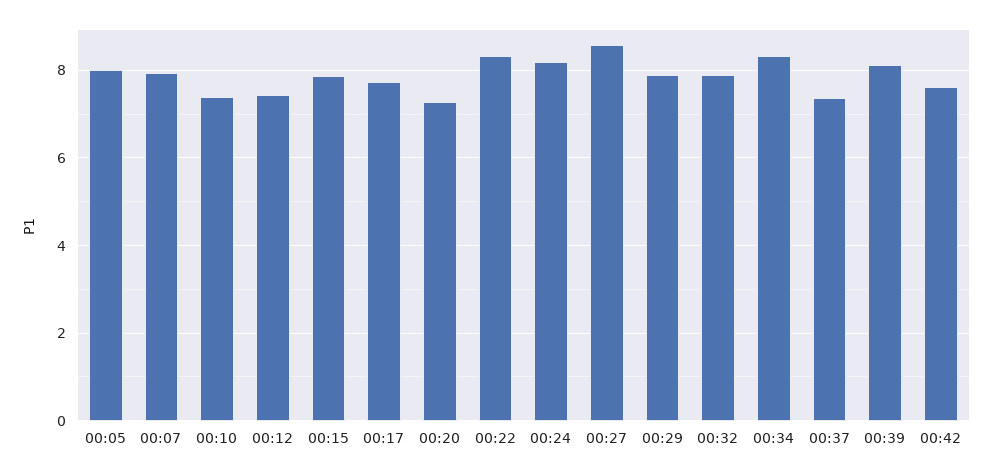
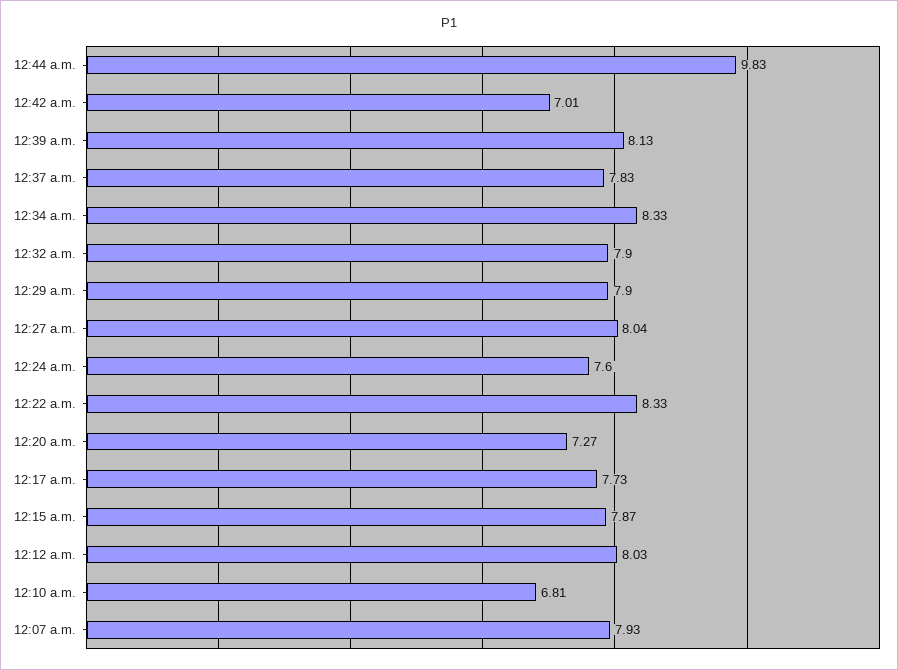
00:05: 8 -> none
00:10: 7.4 -> 6.81
00:12: 7.4 -> 8.03
00:24: 8.2 -> 7.6
00:27: 8.6 -> 8.04
00:37: 7.4 -> 7.83
00:42: 7.6 -> 7.01
12:44 a.m.: none -> 9.83

